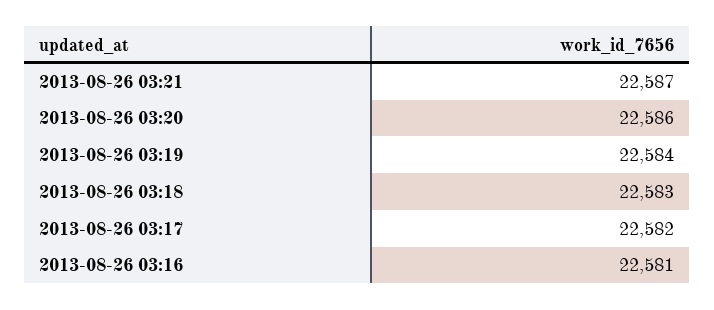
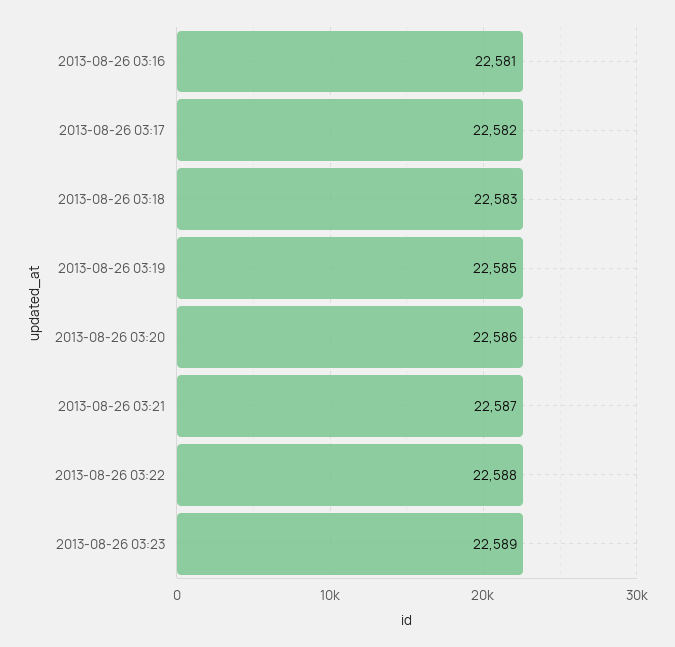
2013-08-26 03:19: 22584 -> 22585
2013-08-26 03:22: none -> 22588
2013-08-26 03:23: none -> 22589

